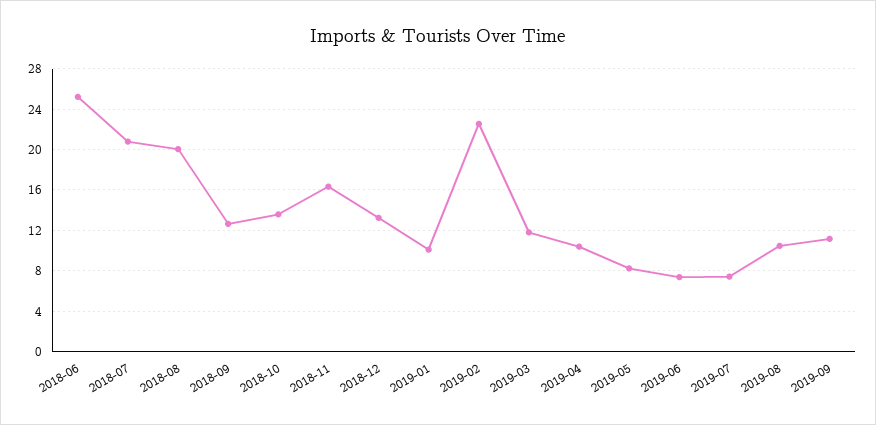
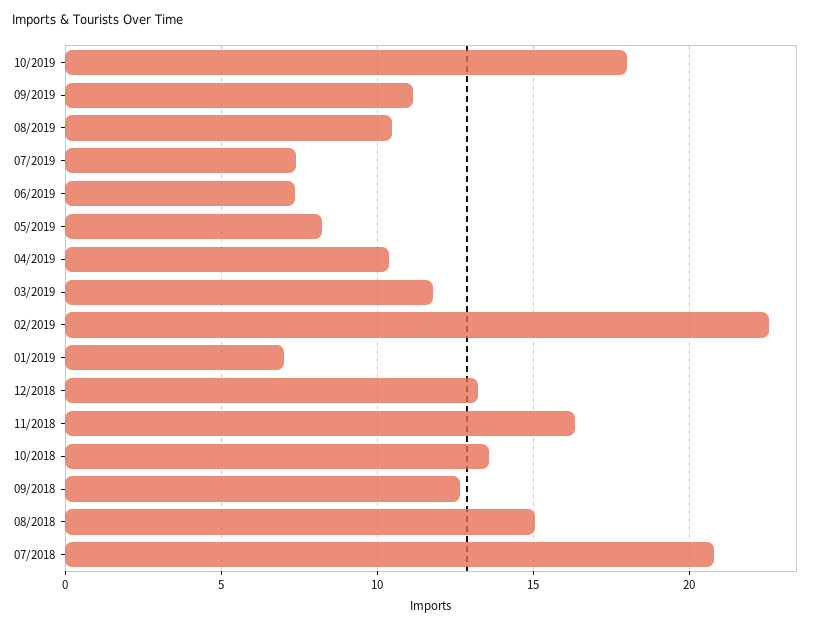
2018-06: 25 -> none
2018-08: 20 -> 15
2019-01: 10 -> 7
10/2019: none -> 18

